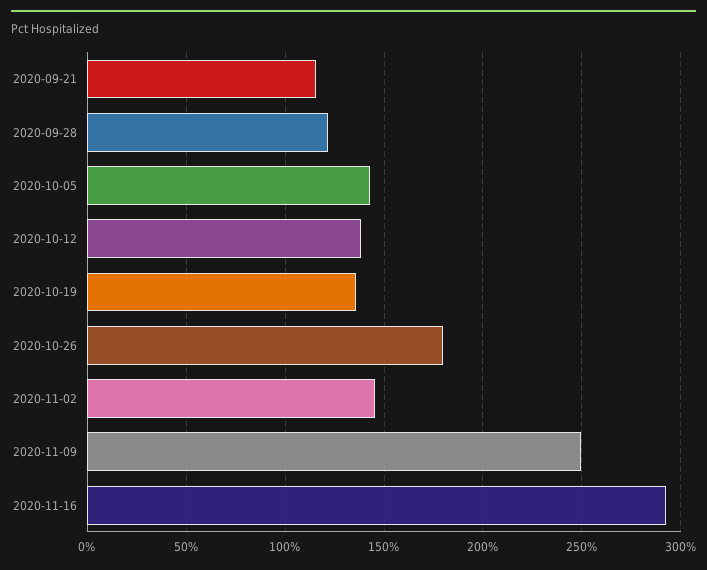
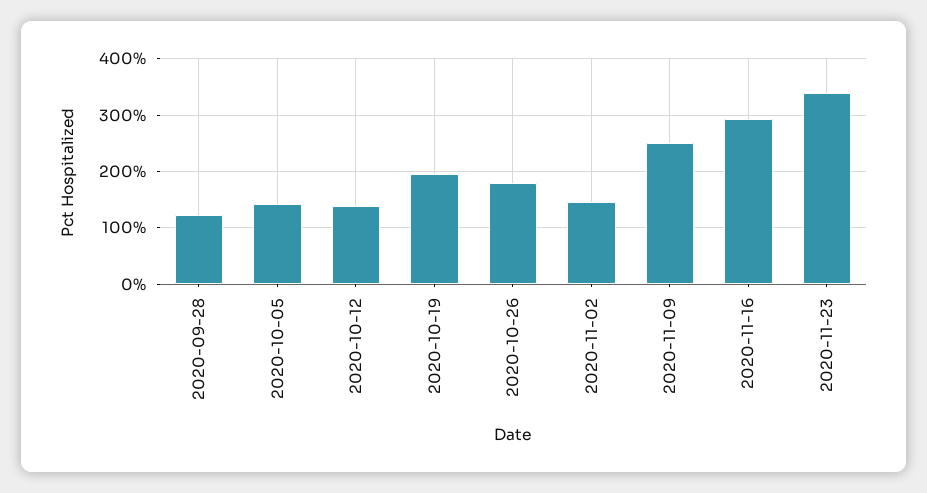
2020-09-21: 115 -> none
2020-10-19: 135 -> 200
2020-11-23: none -> 340

